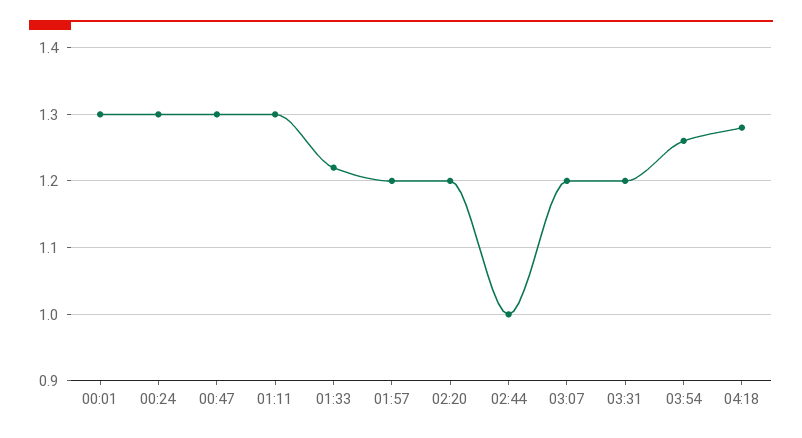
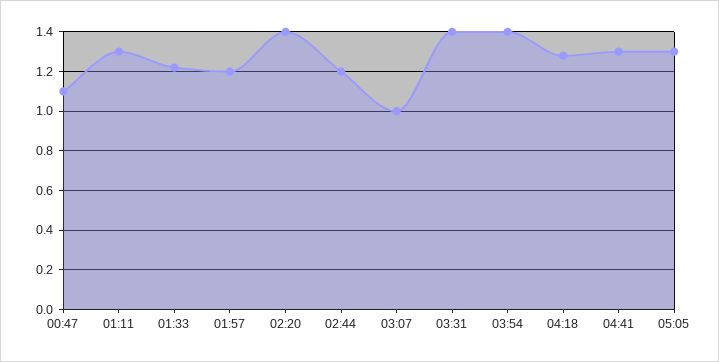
00:01: 1.3 -> none
00:24: 1.3 -> none
00:47: 1.3 -> 1.1
02:20: 1.2 -> 1.4
02:44: 1 -> 1.2
03:07: 1.2 -> 1
03:31: 1.2 -> 1.4
03:54: 1.26 -> 1.4
04:41: none -> 1.3
05:05: none -> 1.3

